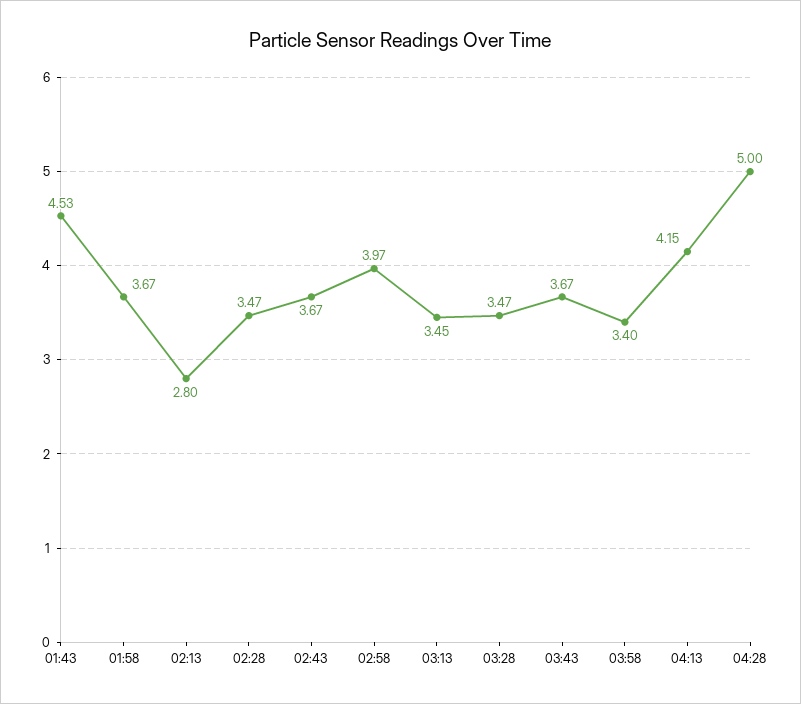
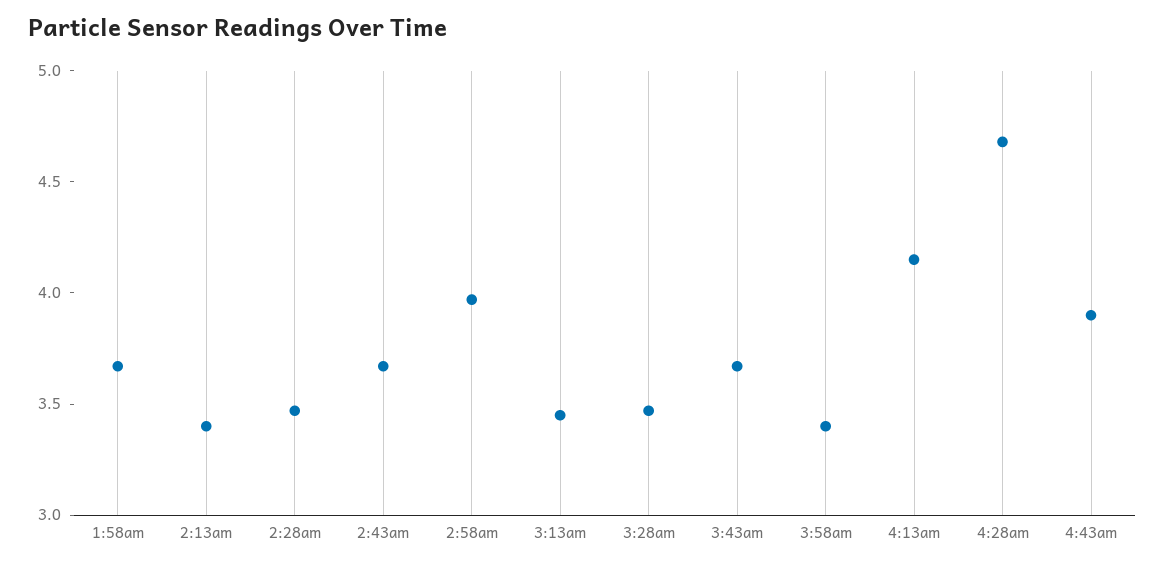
01:43: 4.53 -> none
02:13: 2.8 -> 3.4
04:28: 5 -> 4.7
4:43am: none -> 3.9

